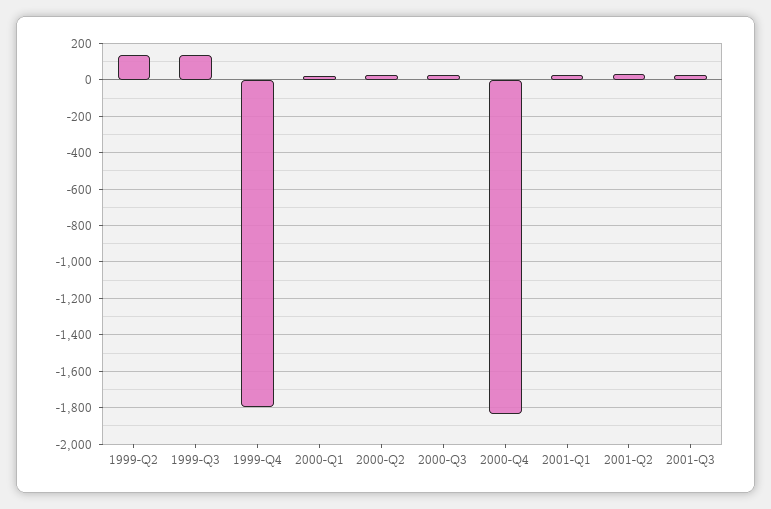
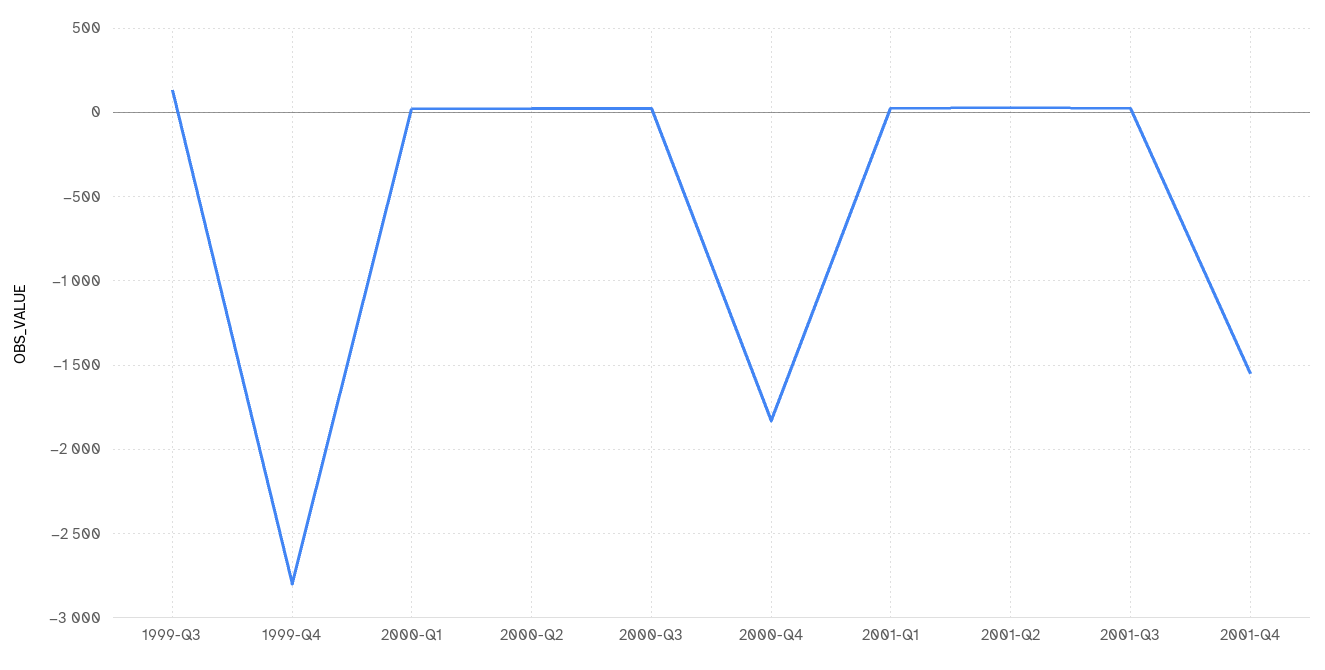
1999-Q2: 150 -> none
1999-Q4: -1800 -> -2800
2001-Q4: none -> -1550

